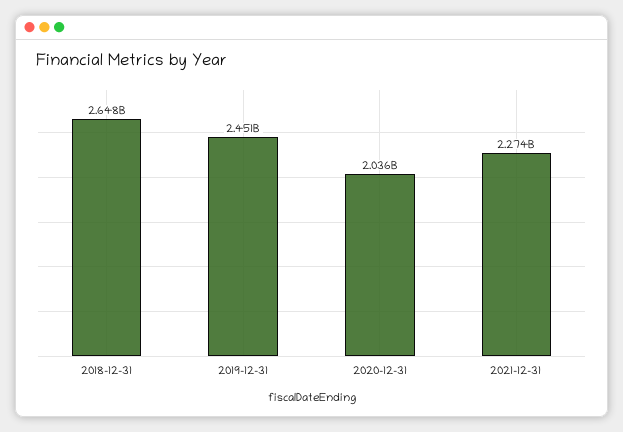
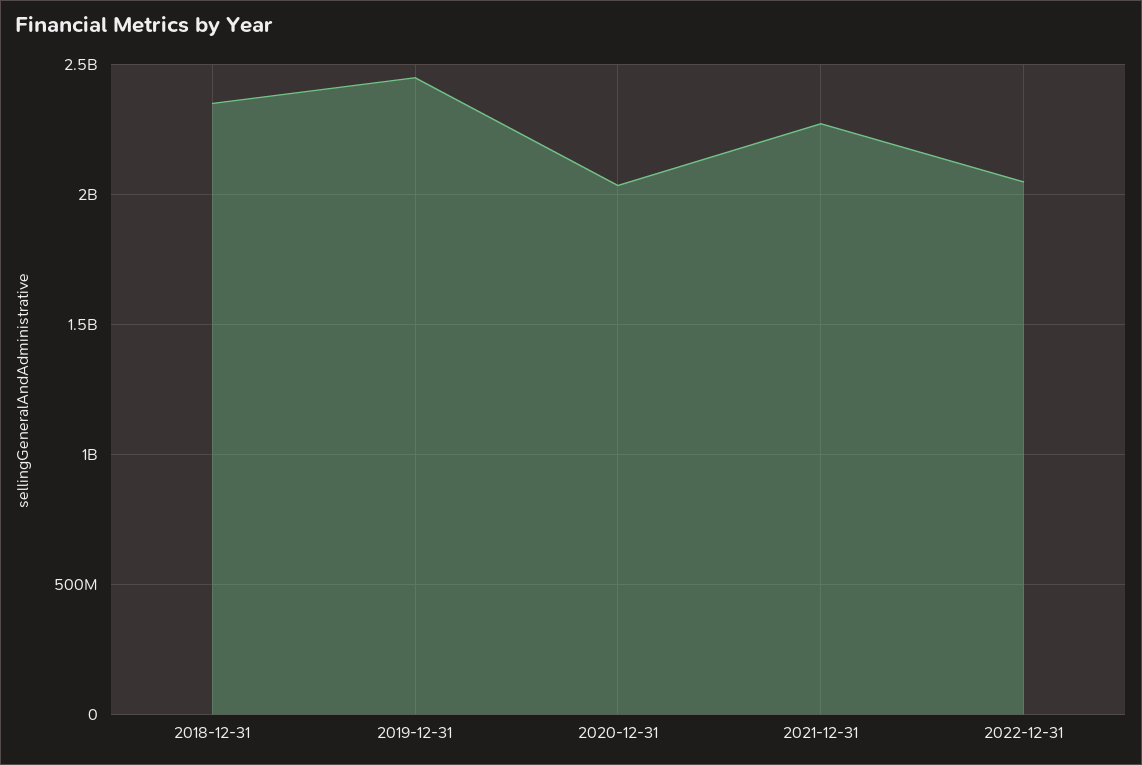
2018-12-31: 2648000000 -> 2350000000
2022-12-31: none -> 2050000000

